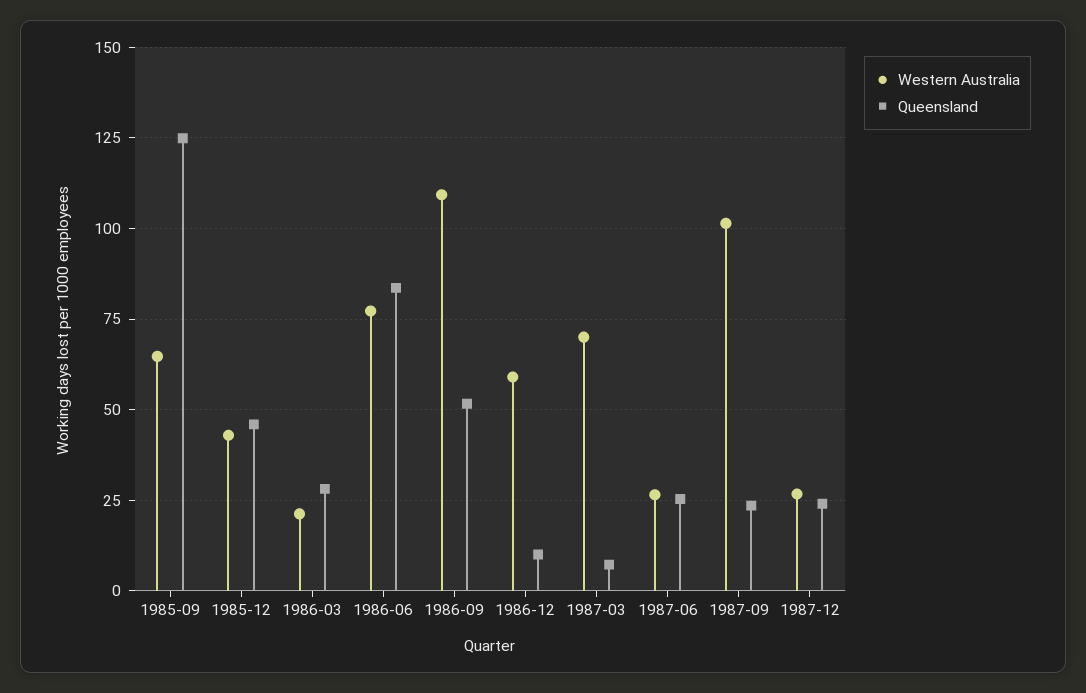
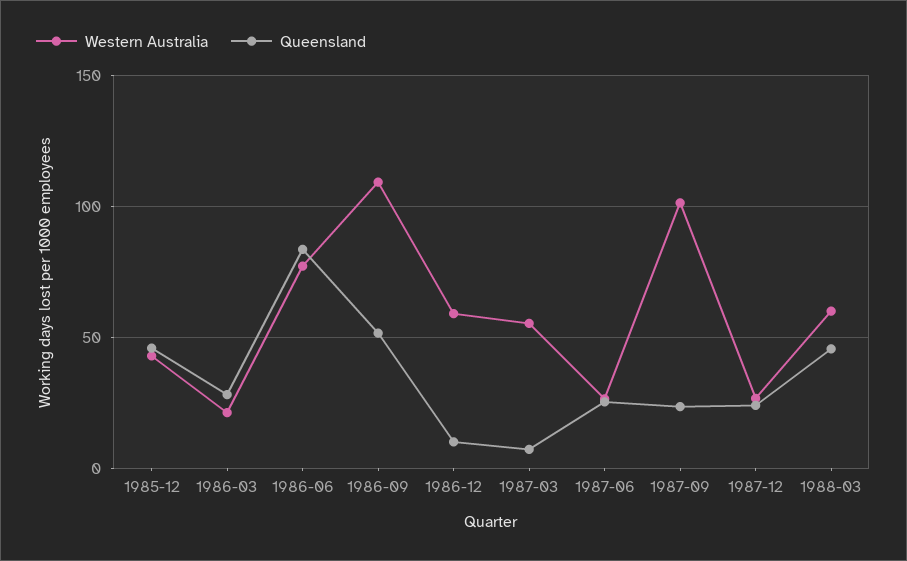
Western Australia, 1985-09: 65 -> none
Queensland, 1985-09: 125 -> none
Western Australia, 1987-03: 70 -> 55
Western Australia, 1988-03: none -> 60
Queensland, 1988-03: none -> 45

